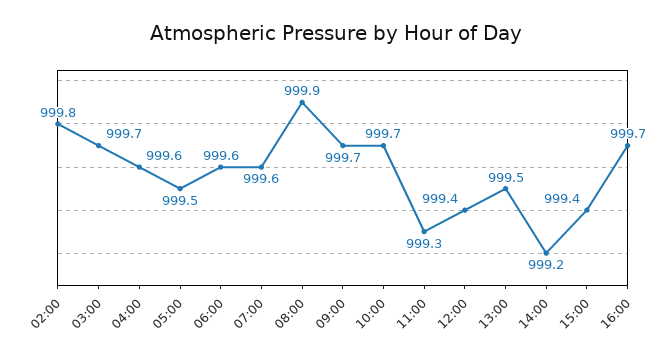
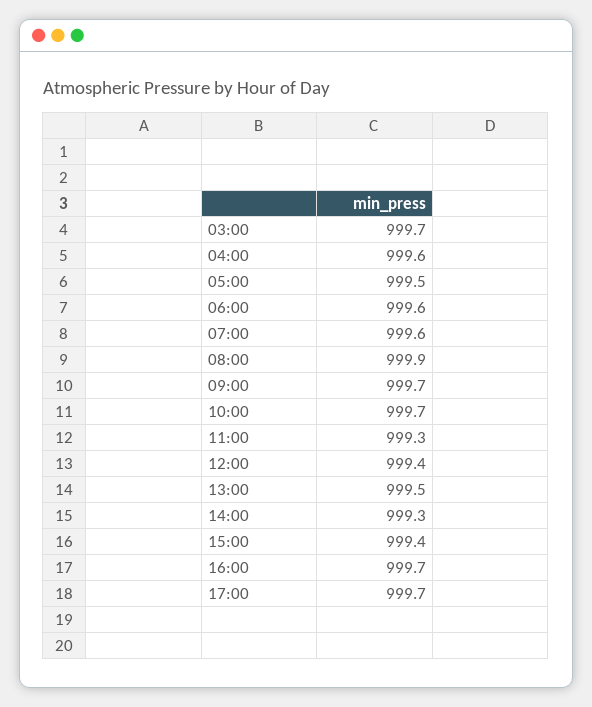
02:00: 999.8 -> none
14:00: 999.2 -> 999.3
17:00: none -> 999.7

